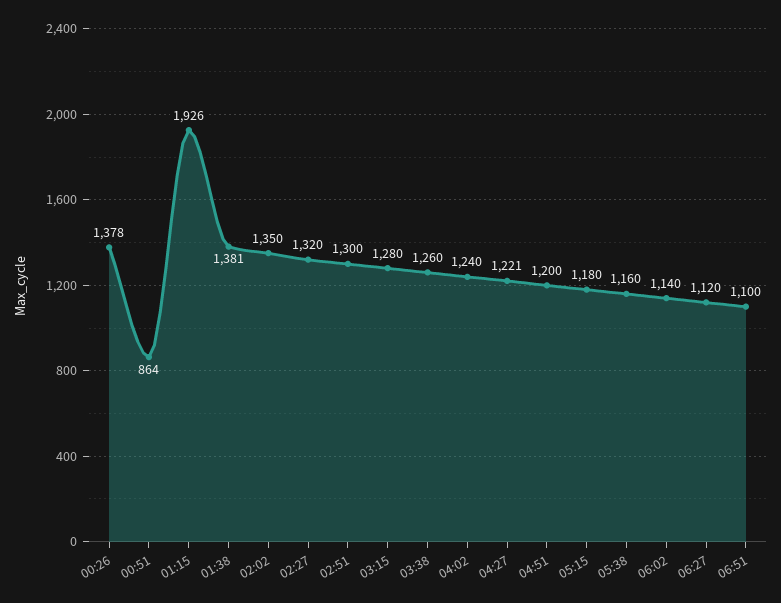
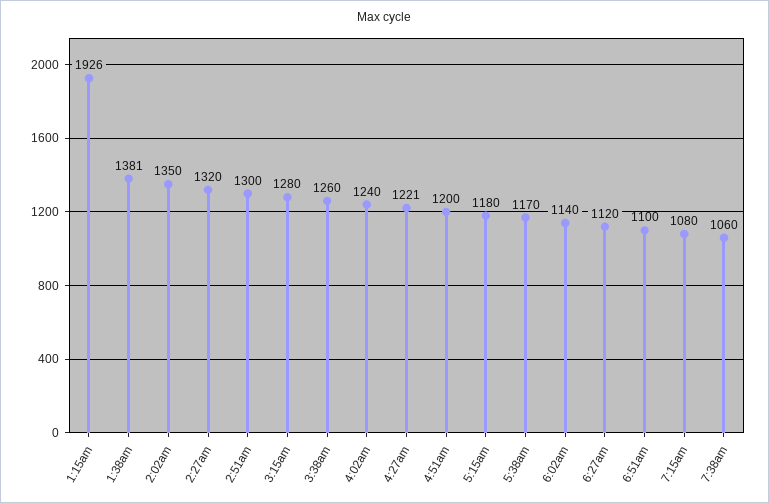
00:26: 1378 -> none
00:51: 864 -> none
05:38: 1160 -> 1170
7:15am: none -> 1080
7:38am: none -> 1060

